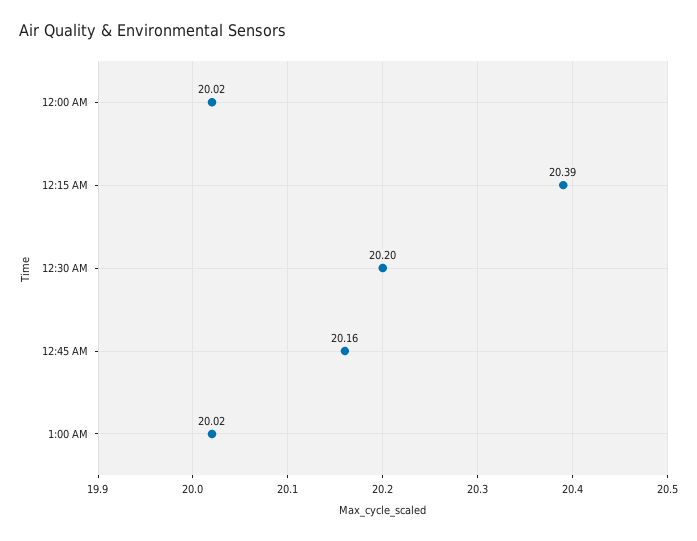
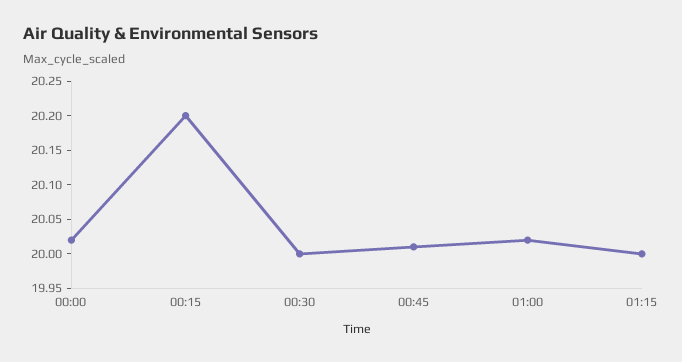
12:15 AM: 20.39 -> 20.2
12:30 AM: 20.2 -> 20
12:45 AM: 20.16 -> 20
01:15: none -> 20

